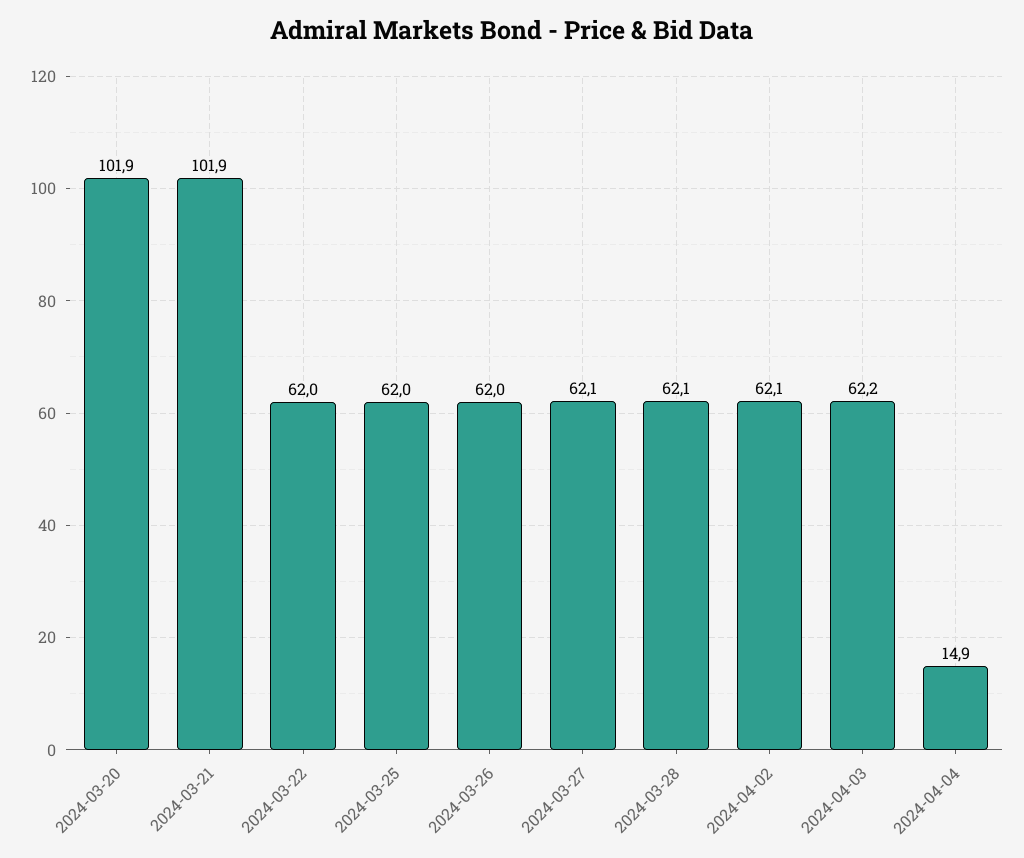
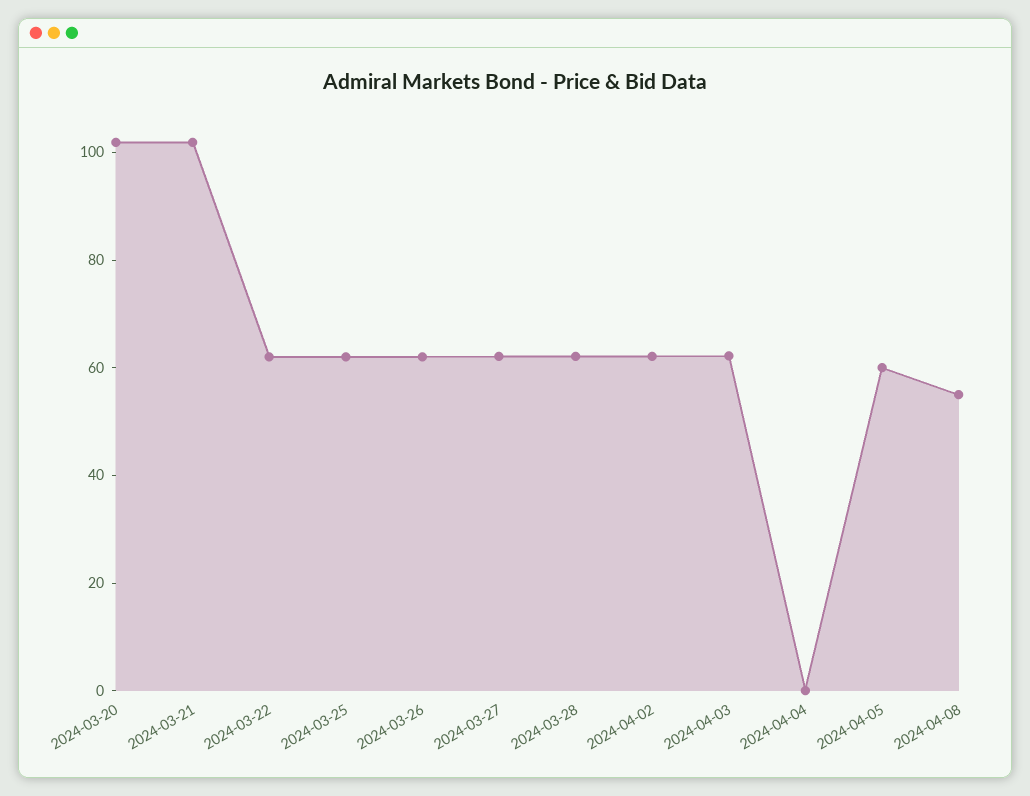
2024-04-04: 14.9 -> 0
2024-04-05: none -> 60
2024-04-08: none -> 55

